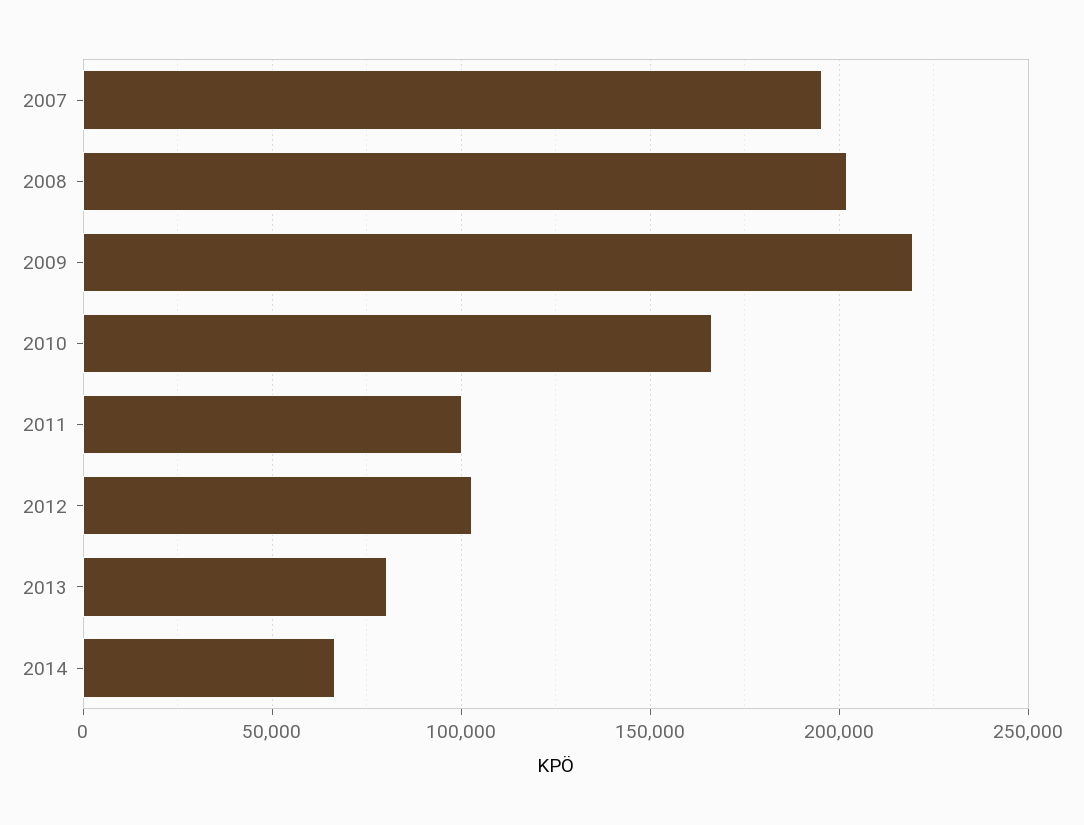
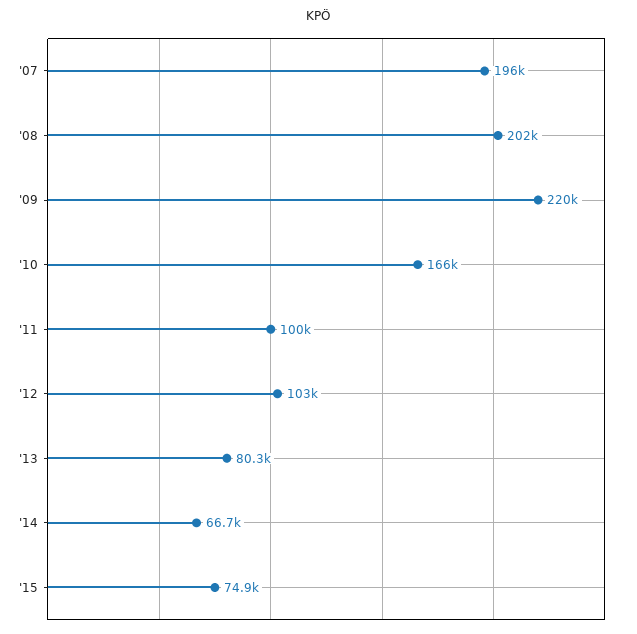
'15: none -> 74900

